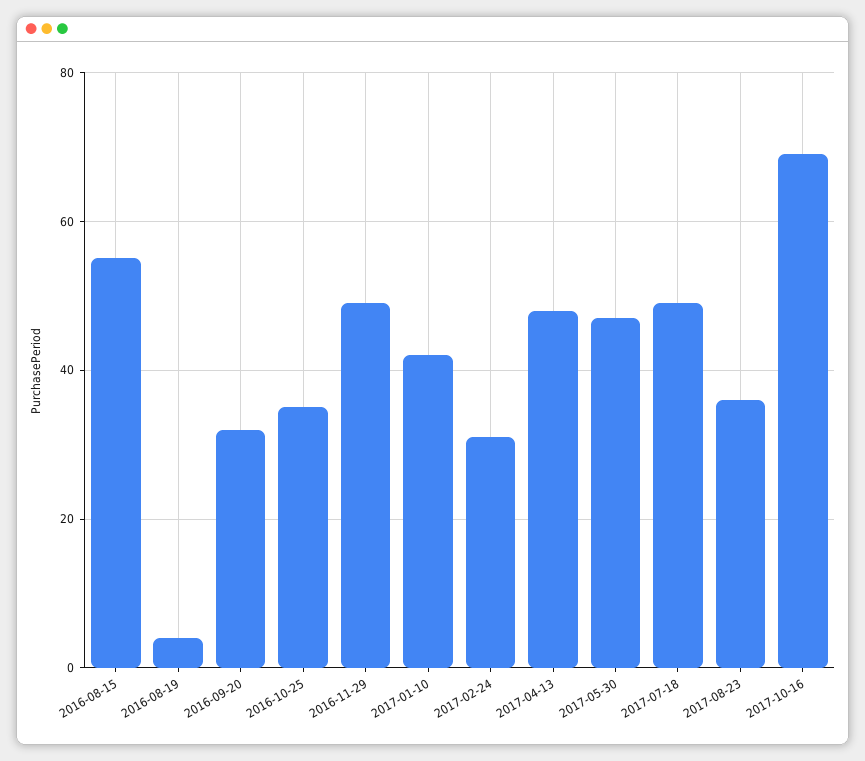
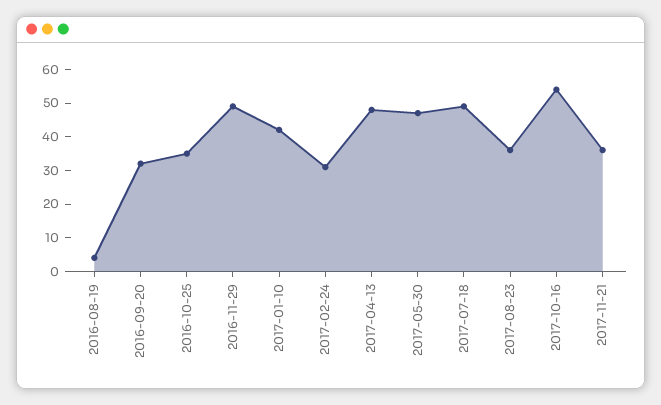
2016-08-15: 55 -> none
2017-10-16: 70 -> 55
2017-11-21: none -> 35

